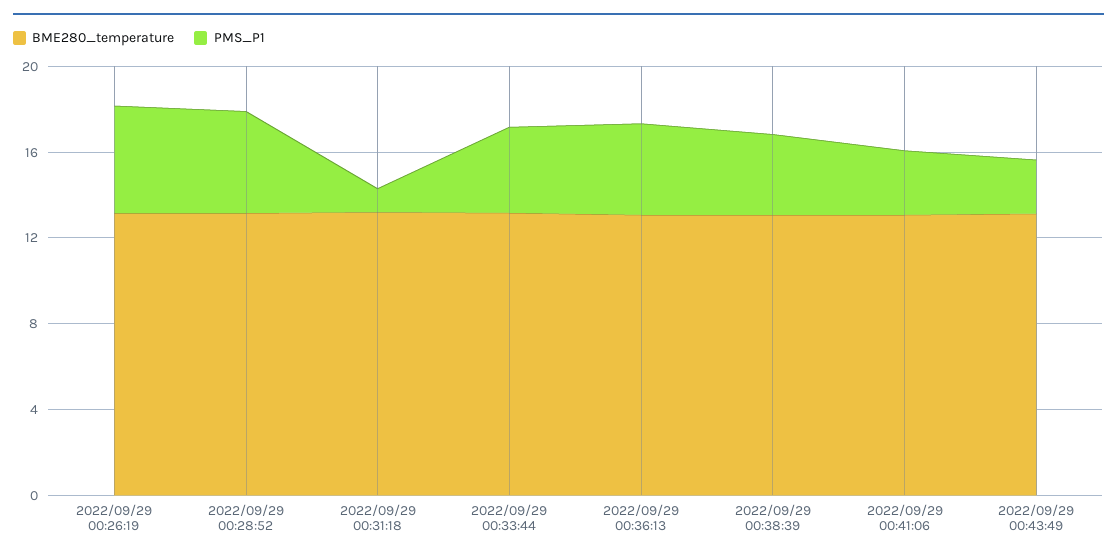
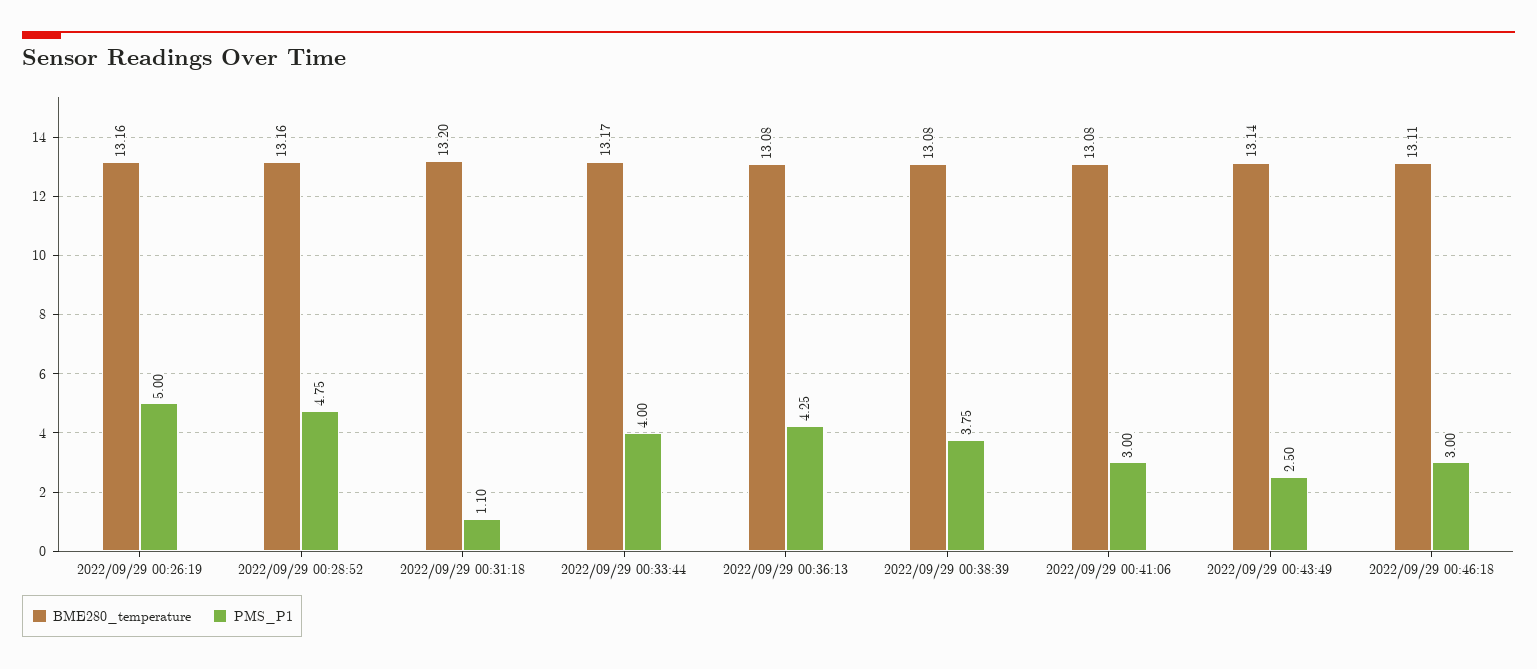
BME280_temperature, 2022/09/29 00:46:18: none -> 13.11
PMS_P1, 2022/09/29 00:46:18: none -> 3

